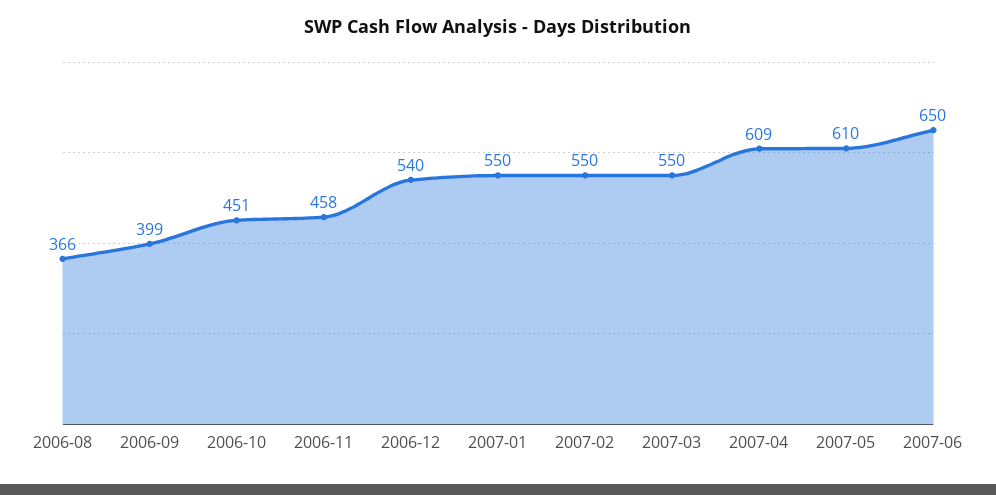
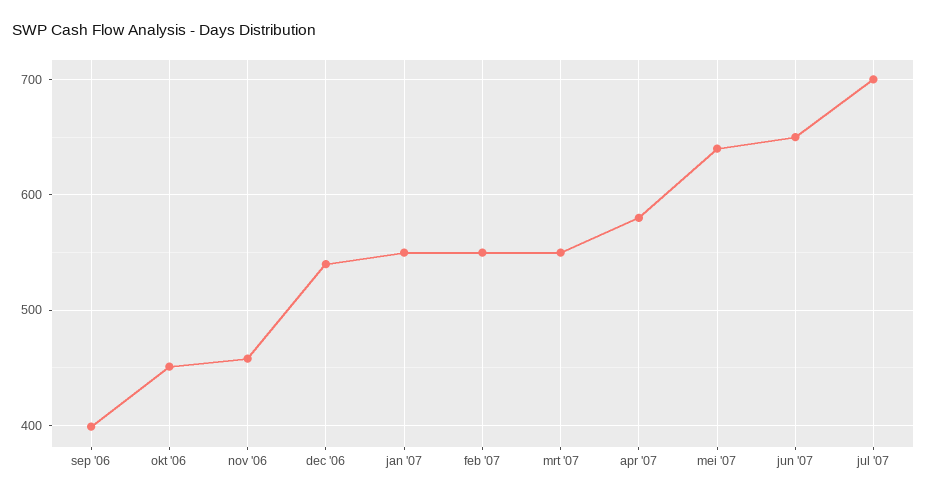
2006-08: 366 -> none
2007-04: 609 -> 580
2007-05: 610 -> 640
jul '07: none -> 700

